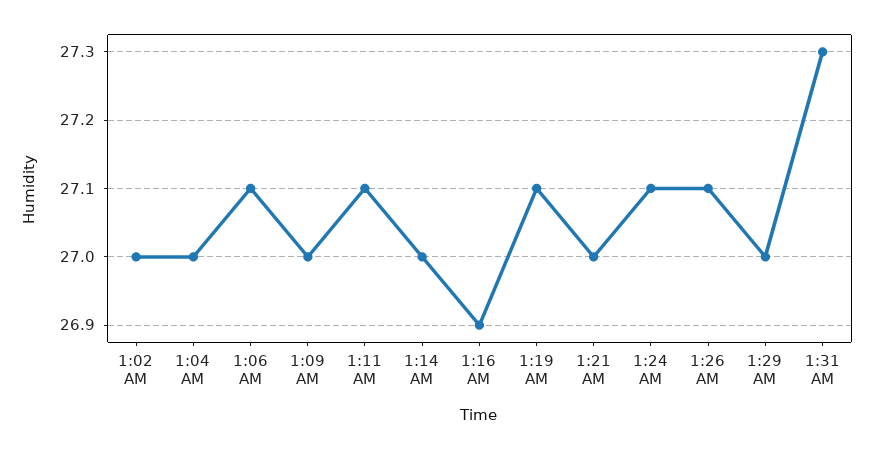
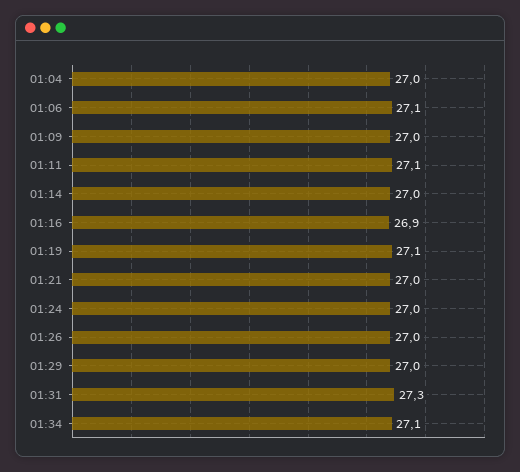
1:02 AM: 27 -> none
1:24 AM: 27.1 -> 27
1:26 AM: 27.1 -> 27
01:34: none -> 27.1

